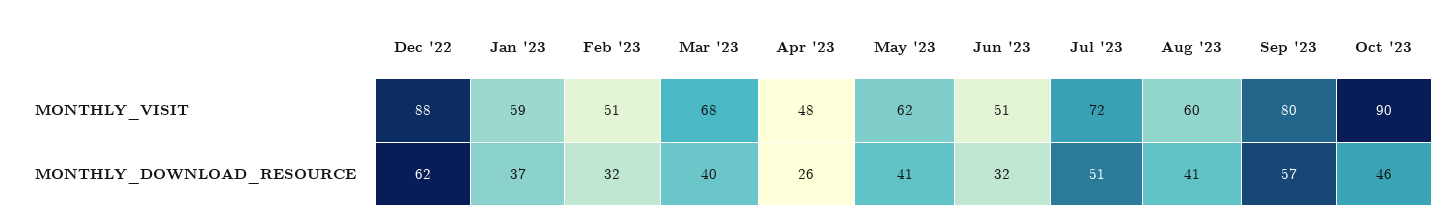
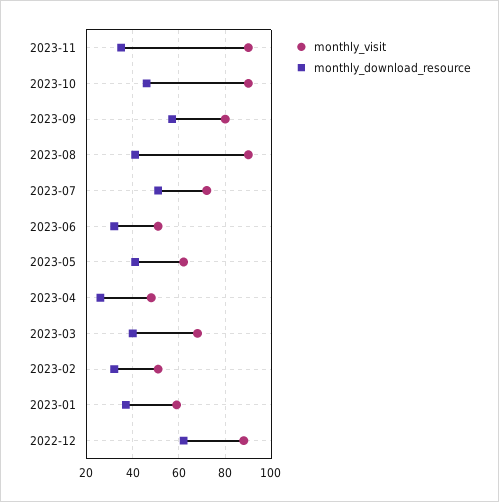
MONTHLY_VISIT, Aug '23: 60 -> 90
MONTHLY_VISIT, 2023-11: none -> 90
MONTHLY_DOWNLOAD_RESOURCE, 2023-11: none -> 35

